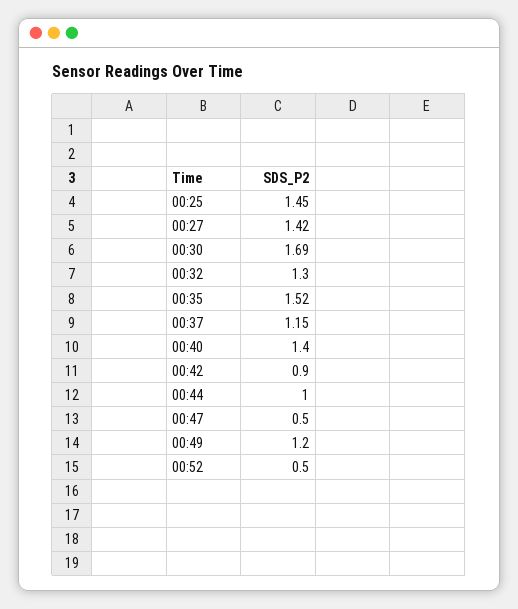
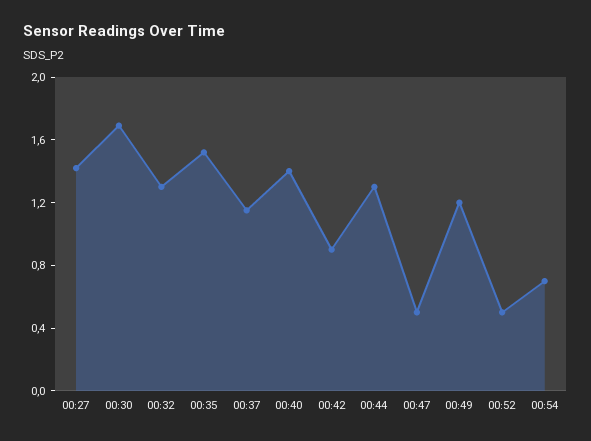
00:25: 1.45 -> none
00:44: 1 -> 1.3
00:54: none -> 0.7

